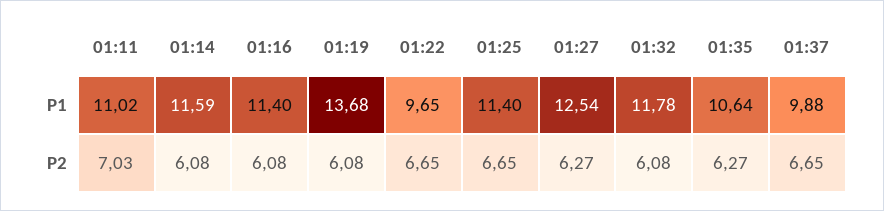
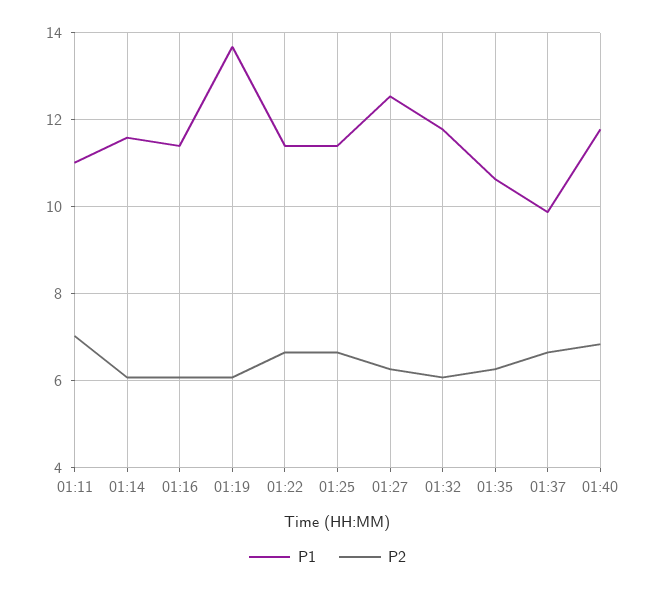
P1, 01:22: 9.65 -> 11.4
P1, 01:40: none -> 11.8
P2, 01:40: none -> 6.8

